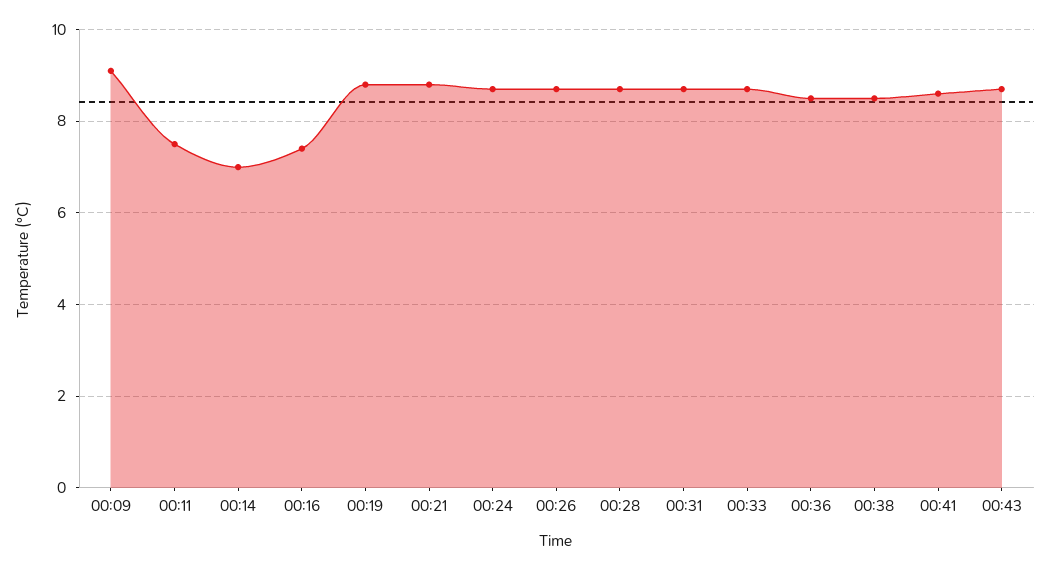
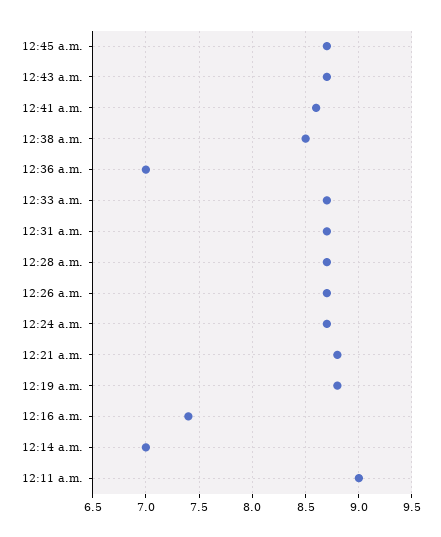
00:09: 9 -> none
00:11: 7.5 -> 9
00:36: 8.5 -> 7
12:45 a.m.: none -> 8.7

